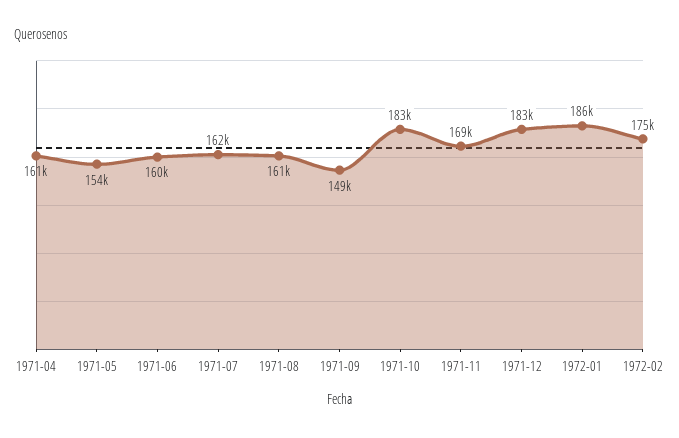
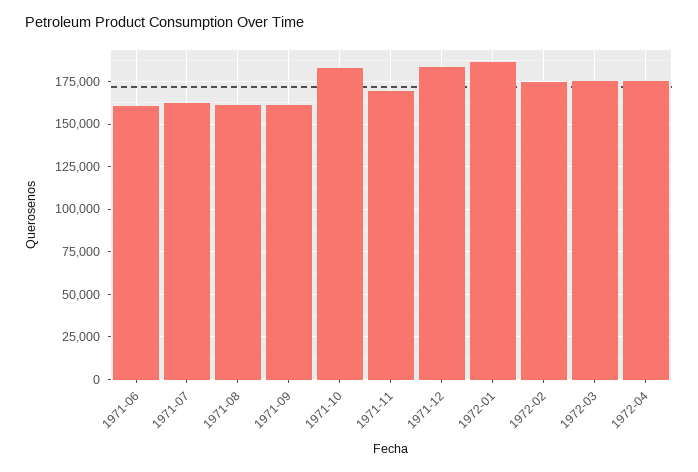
1971-04: 161000 -> none
1971-05: 154000 -> none
1971-09: 149000 -> 160000
1972-03: none -> 175000
1972-04: none -> 175000

